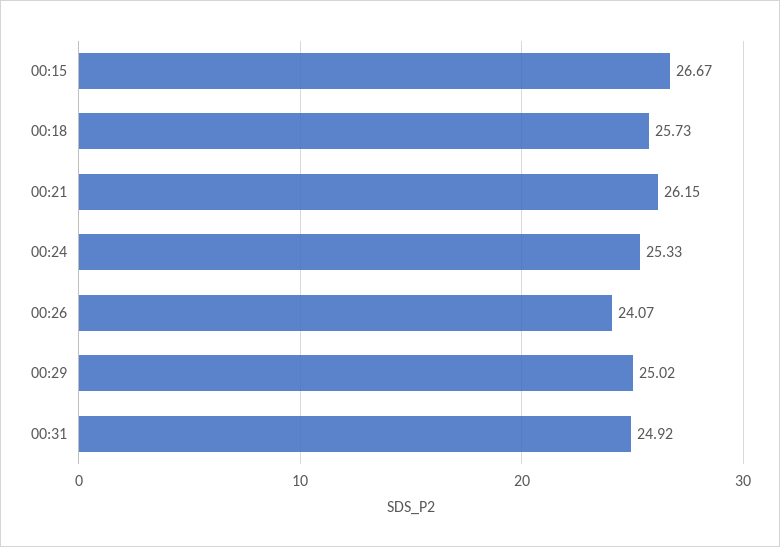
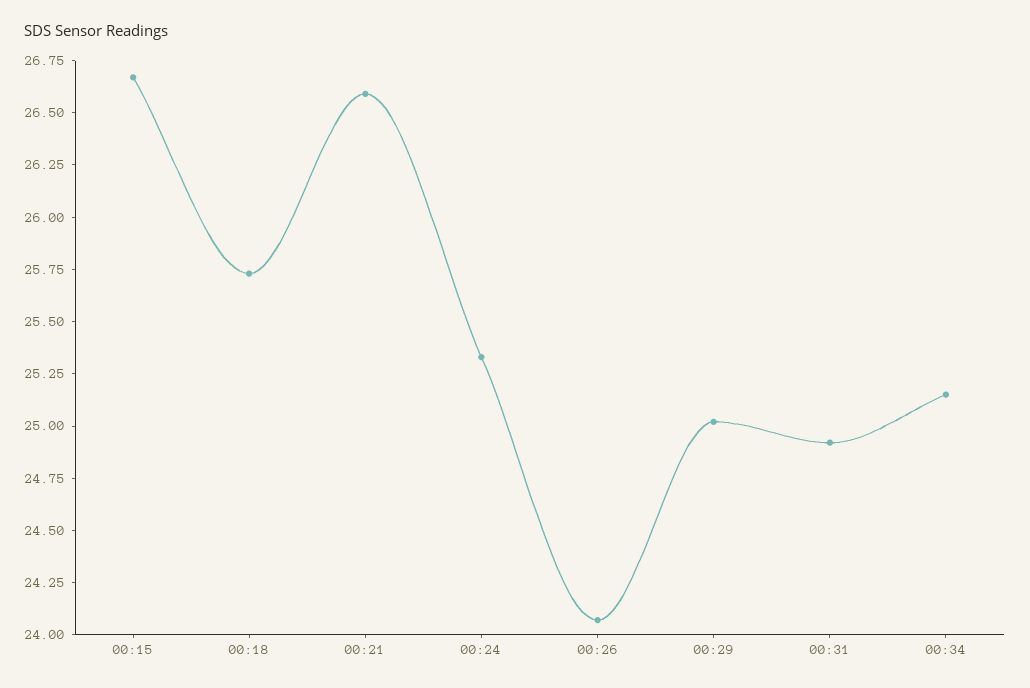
00:21: 26.15 -> 26.6
00:34: none -> 25.15

